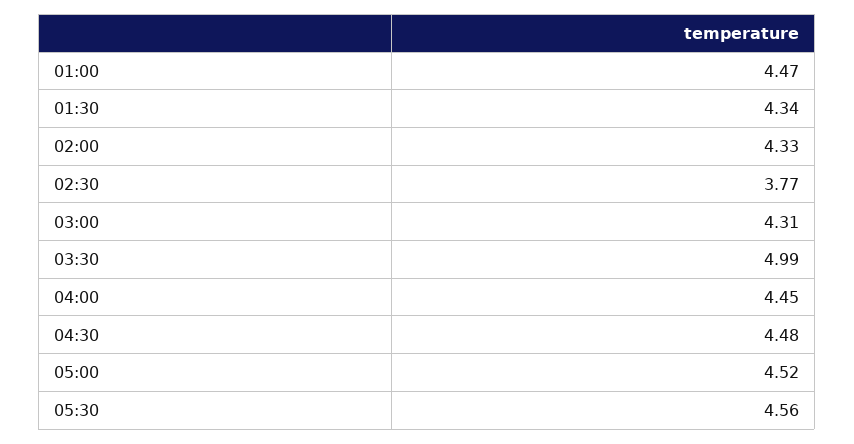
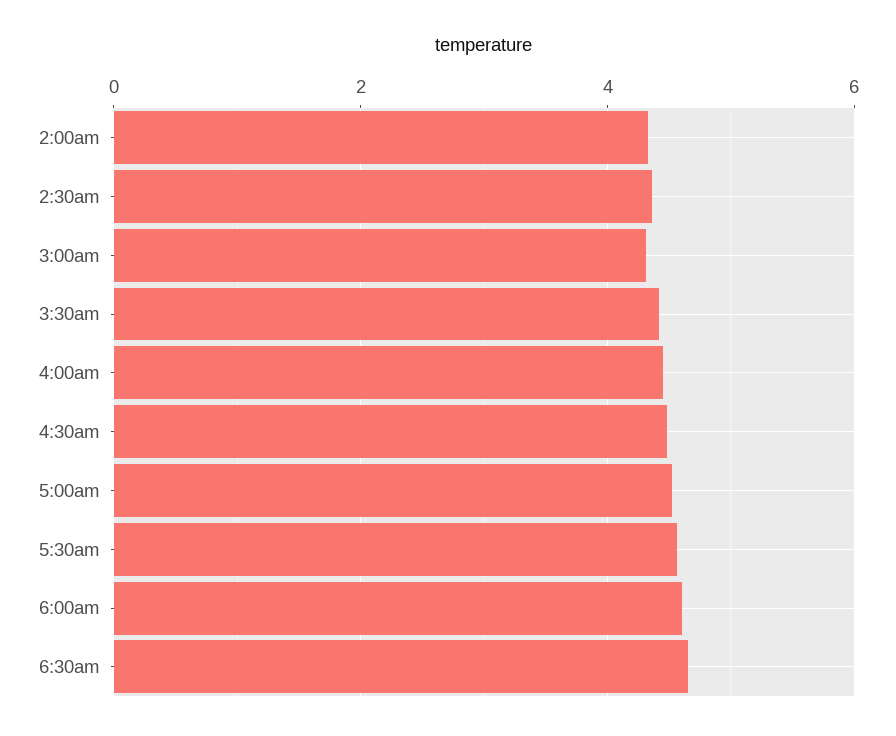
01:00: 4.47 -> none
01:30: 4.34 -> none
02:30: 3.77 -> 4.4
03:30: 4.99 -> 4.4
6:00am: none -> 4.6
6:30am: none -> 4.6

